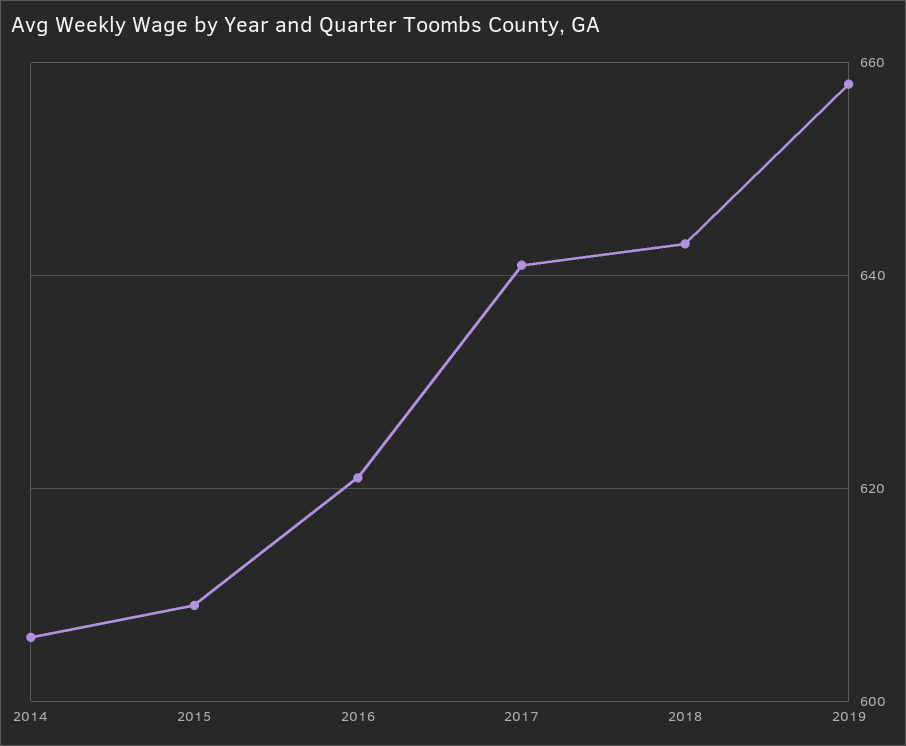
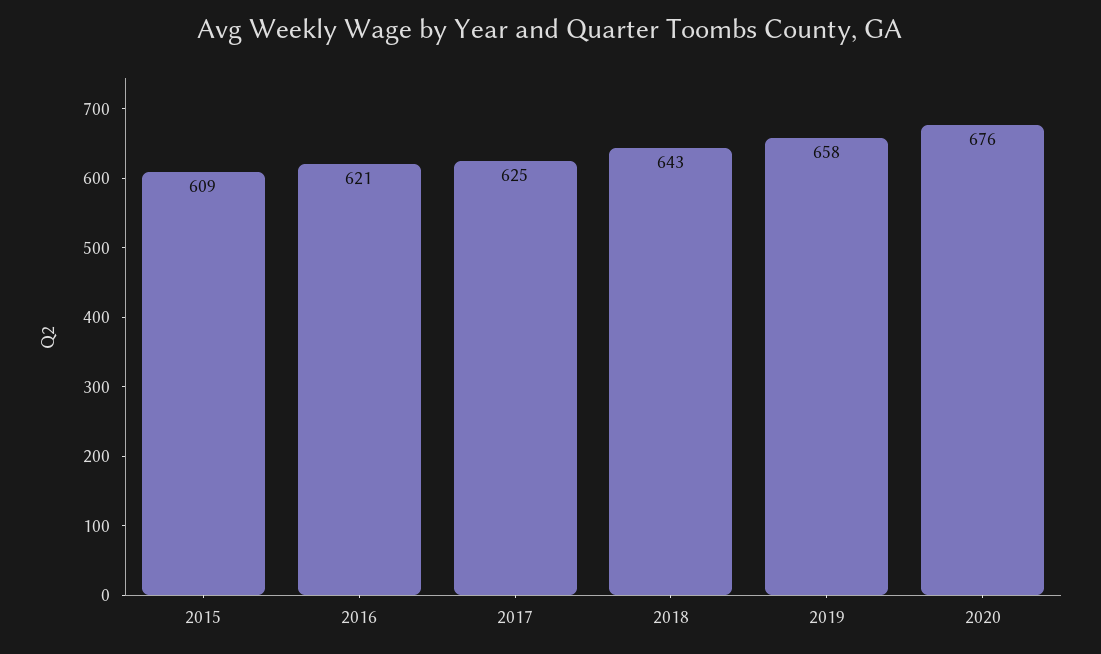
2014: 605 -> none
2017: 640 -> 625
2020: none -> 676

